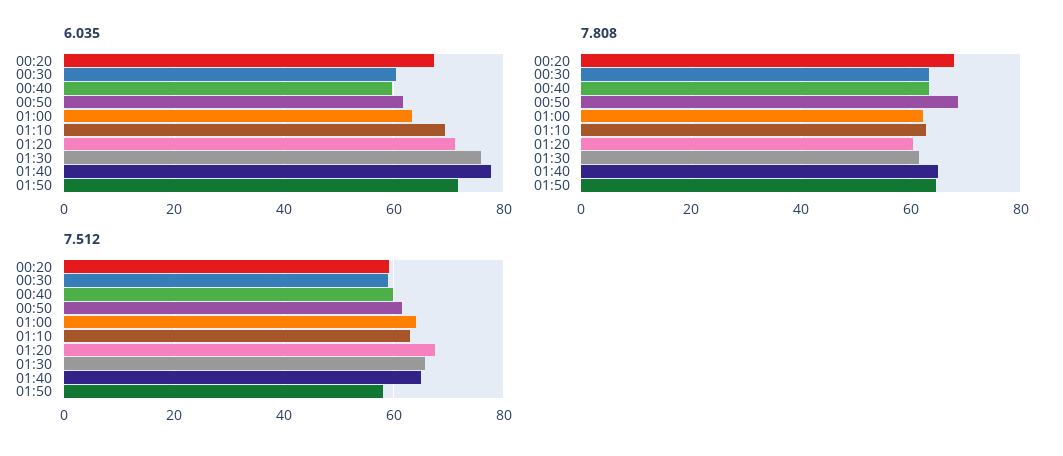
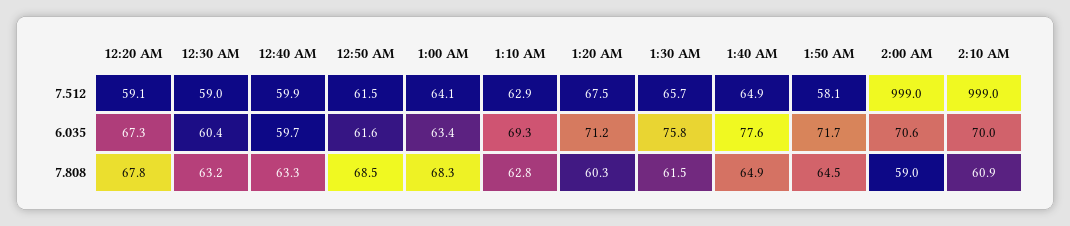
7.808, 01:00: 62 -> 68.3
7.512, 2:00 AM: none -> 999
7.512, 2:10 AM: none -> 999
6.035, 2:00 AM: none -> 70.6
6.035, 2:10 AM: none -> 70
7.808, 2:00 AM: none -> 59
7.808, 2:10 AM: none -> 60.9

